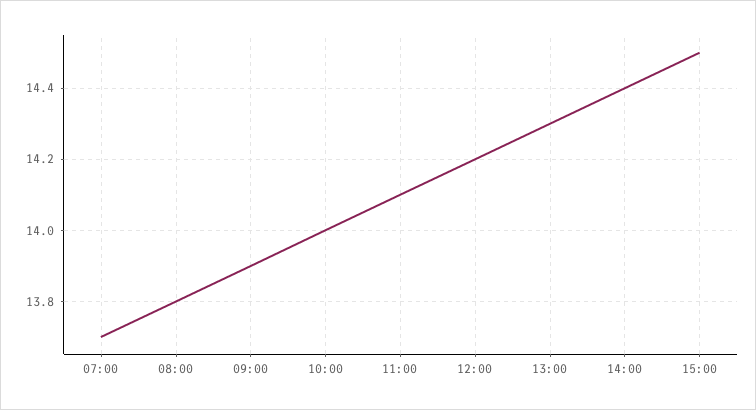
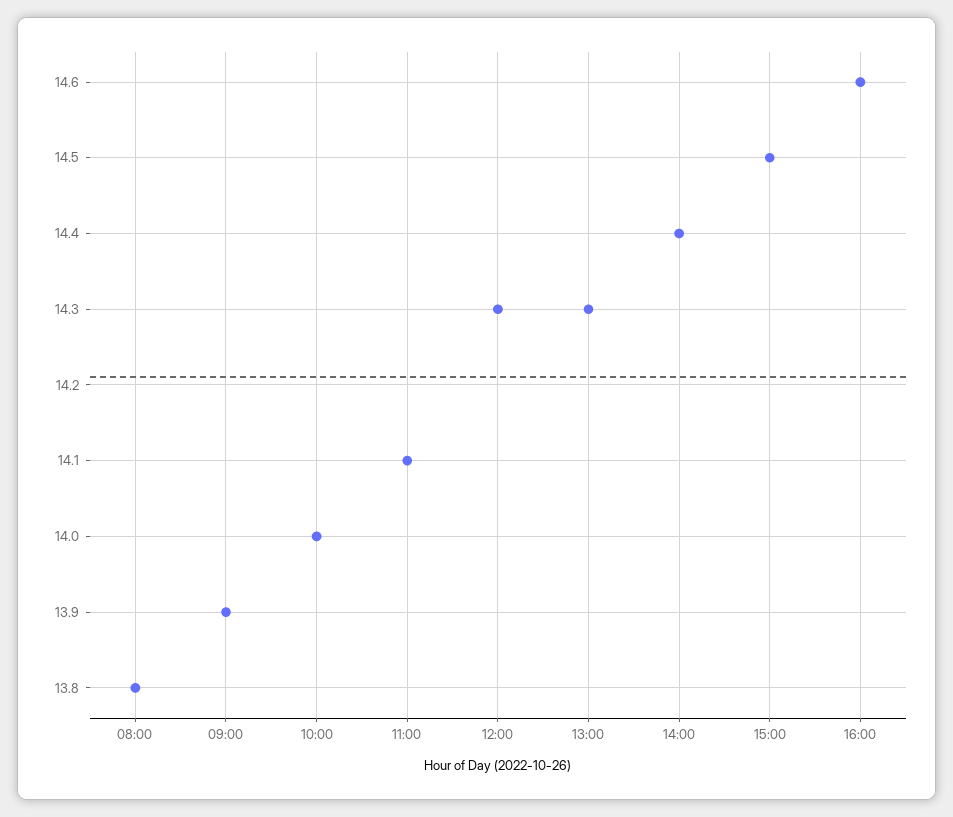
07:00: 13.7 -> none
12:00: 14.2 -> 14.3
16:00: none -> 14.6

